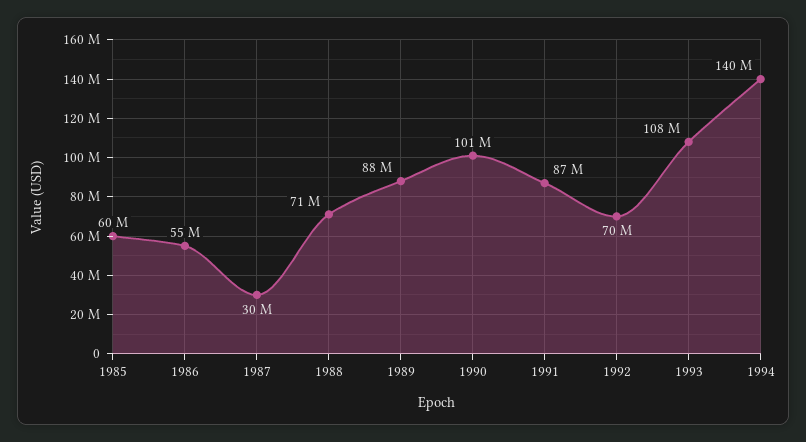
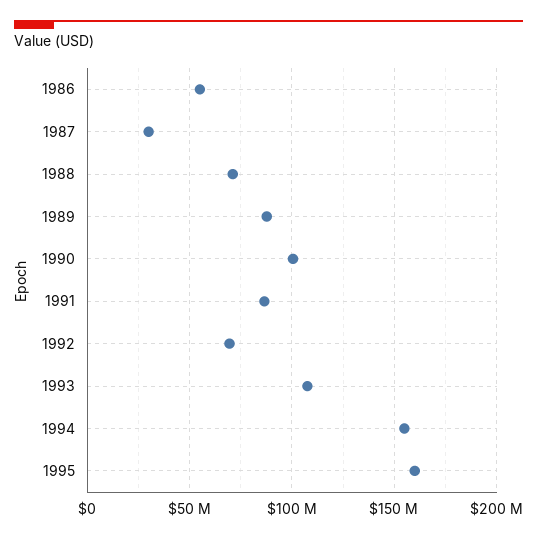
1985: 60000000 -> none
1994: 140000000 -> 155000000
1995: none -> 160000000

